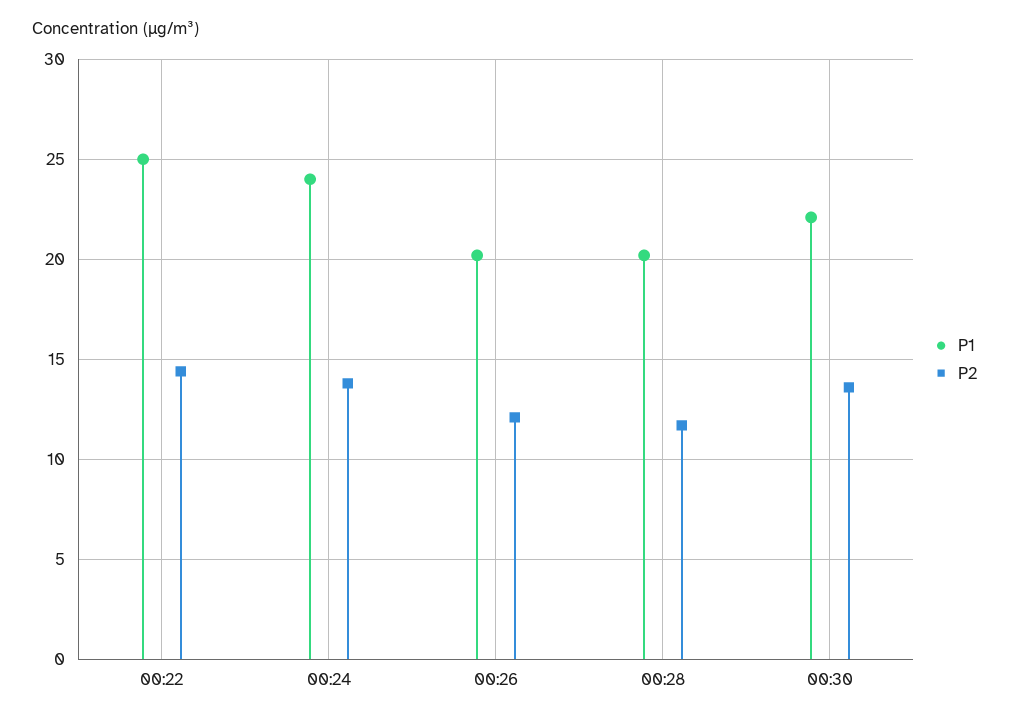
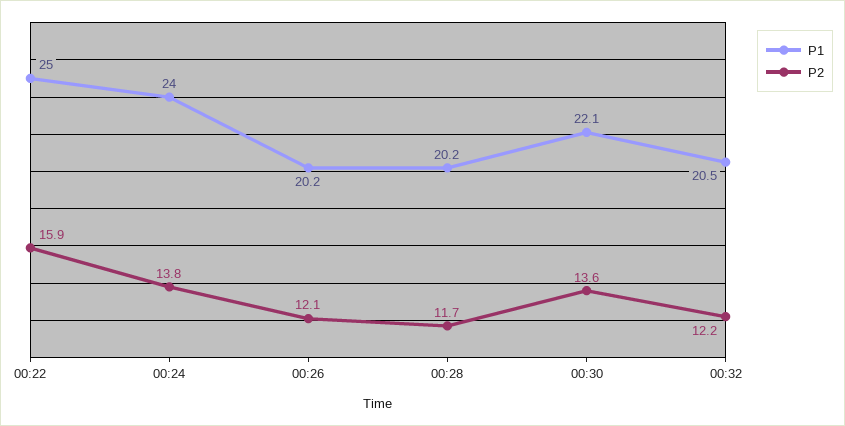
P2, 00:22: 14.5 -> 15.9
P1, 00:32: none -> 20.5
P2, 00:32: none -> 12.2

